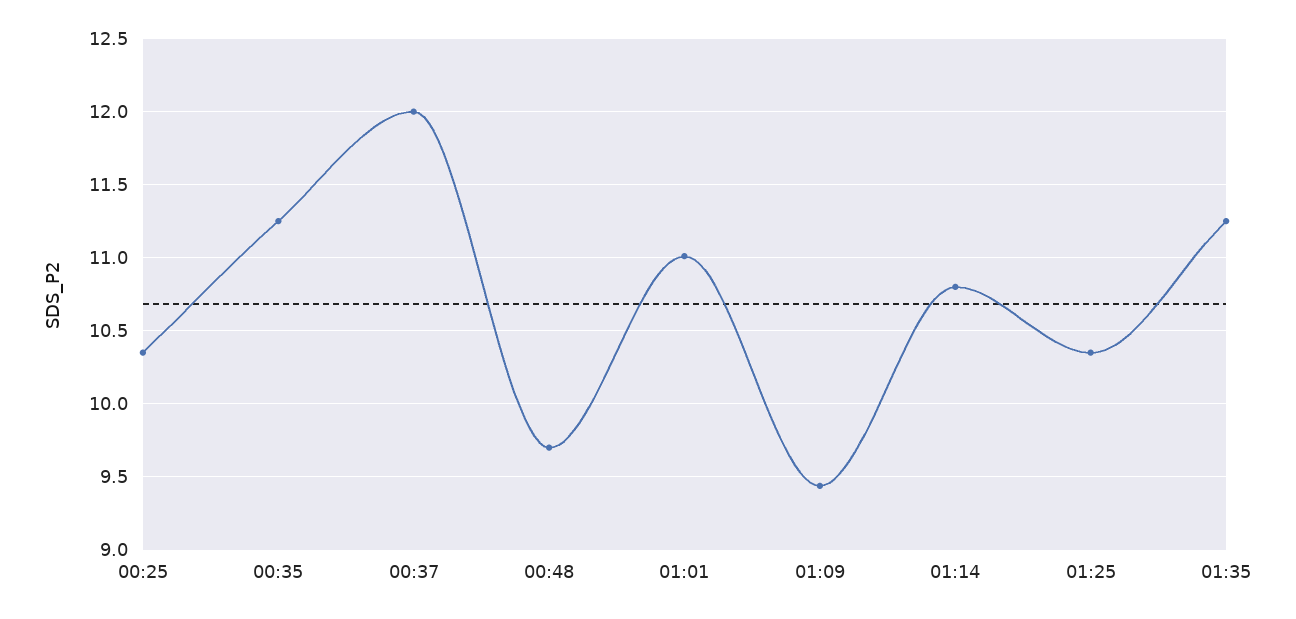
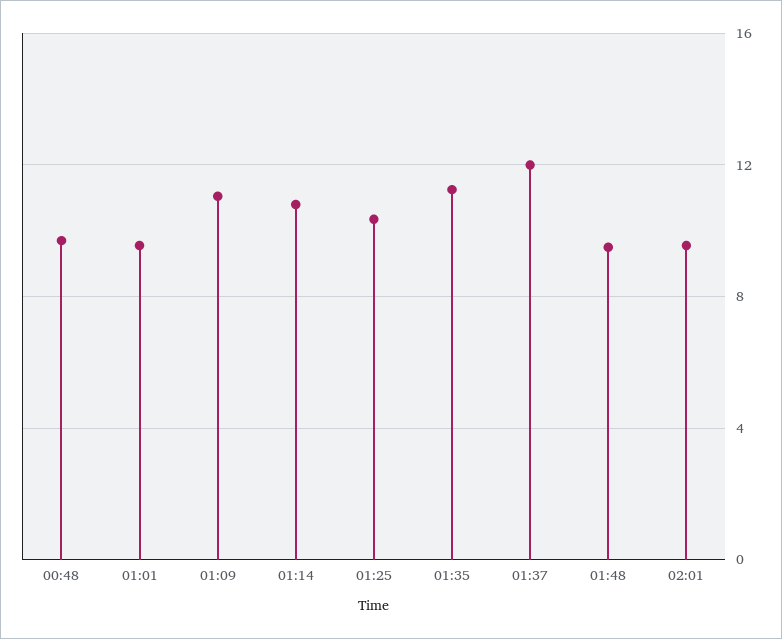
00:25: 10.35 -> none
00:35: 11.25 -> none
00:37: 12 -> none
01:01: 11 -> 9.5
01:09: 9.45 -> 11
01:37: none -> 12
01:48: none -> 9.5
02:01: none -> 9.5

